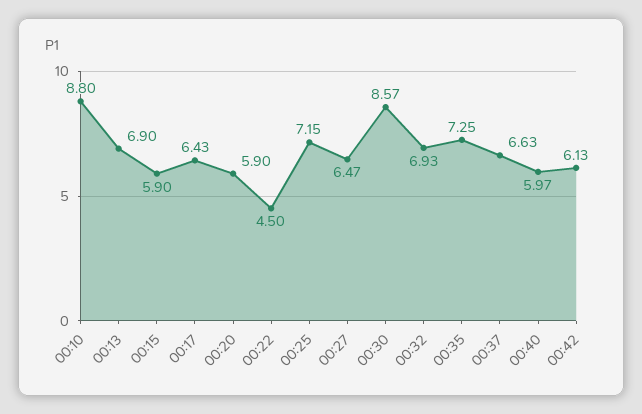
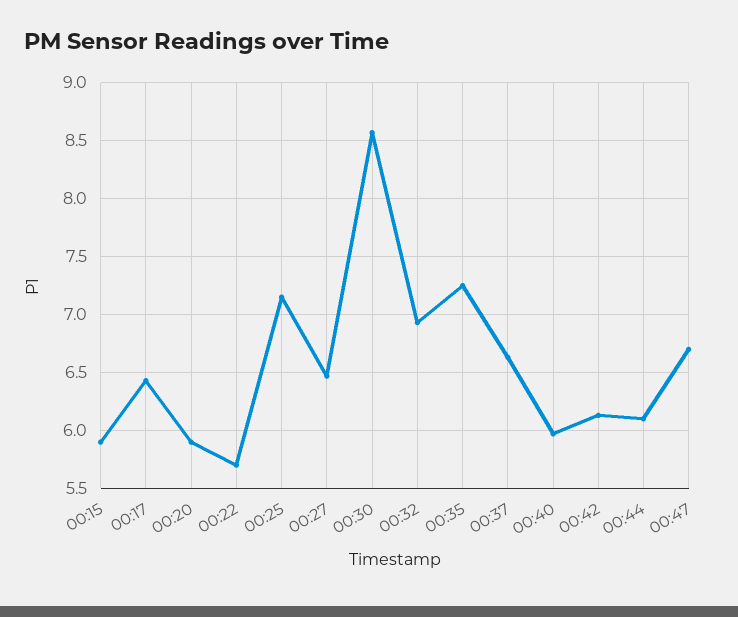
00:10: 8.8 -> none
00:13: 6.9 -> none
00:22: 4.5 -> 5.7
00:44: none -> 6.1
00:47: none -> 6.7

